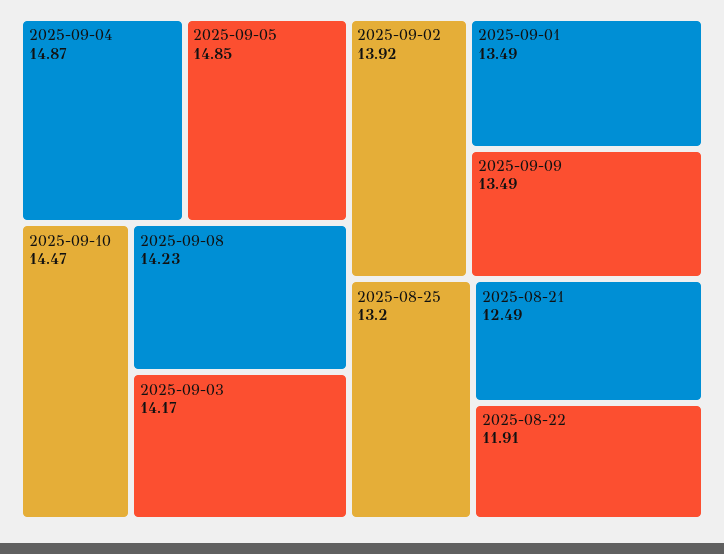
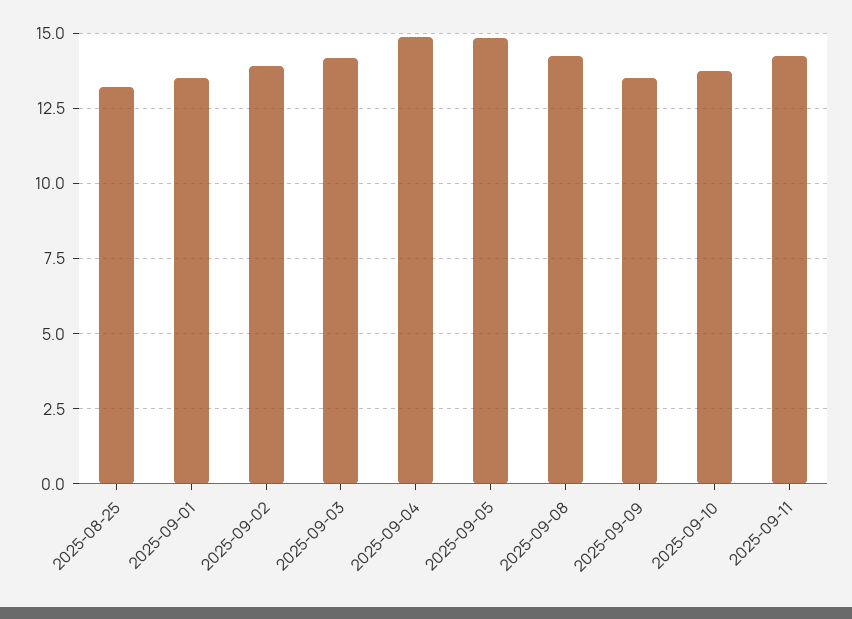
2025-09-10: 14.47 -> 13.75
2025-08-21: 12.49 -> none
2025-08-22: 11.91 -> none
2025-09-11: none -> 14.25

